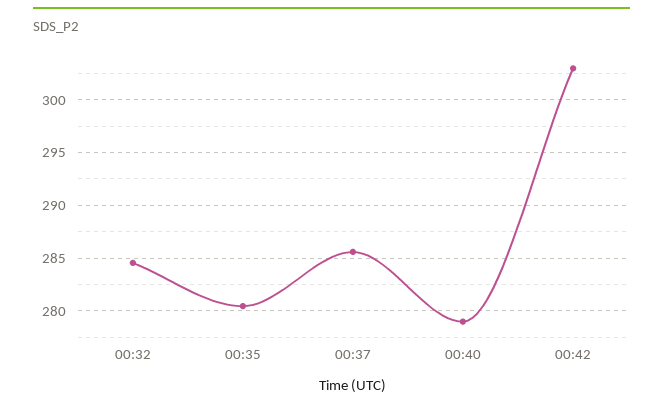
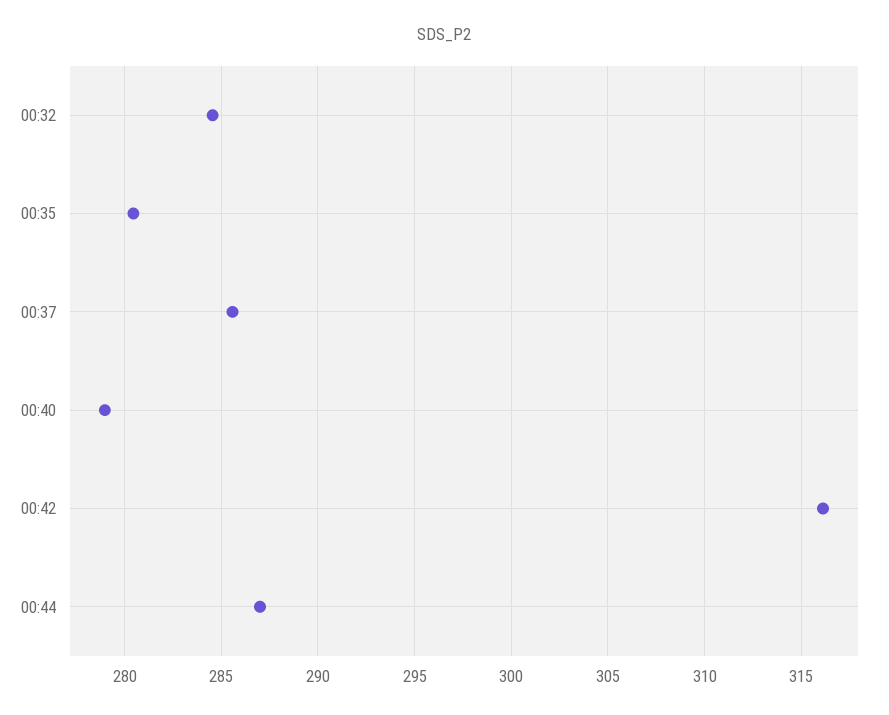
00:42: 303 -> 316
00:44: none -> 287

